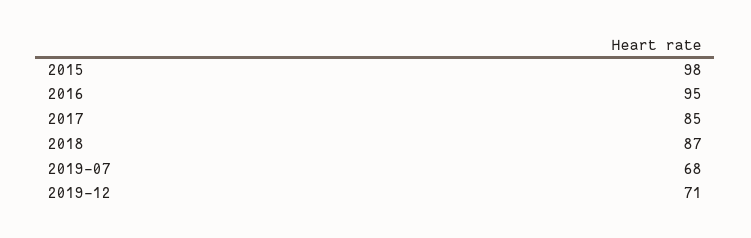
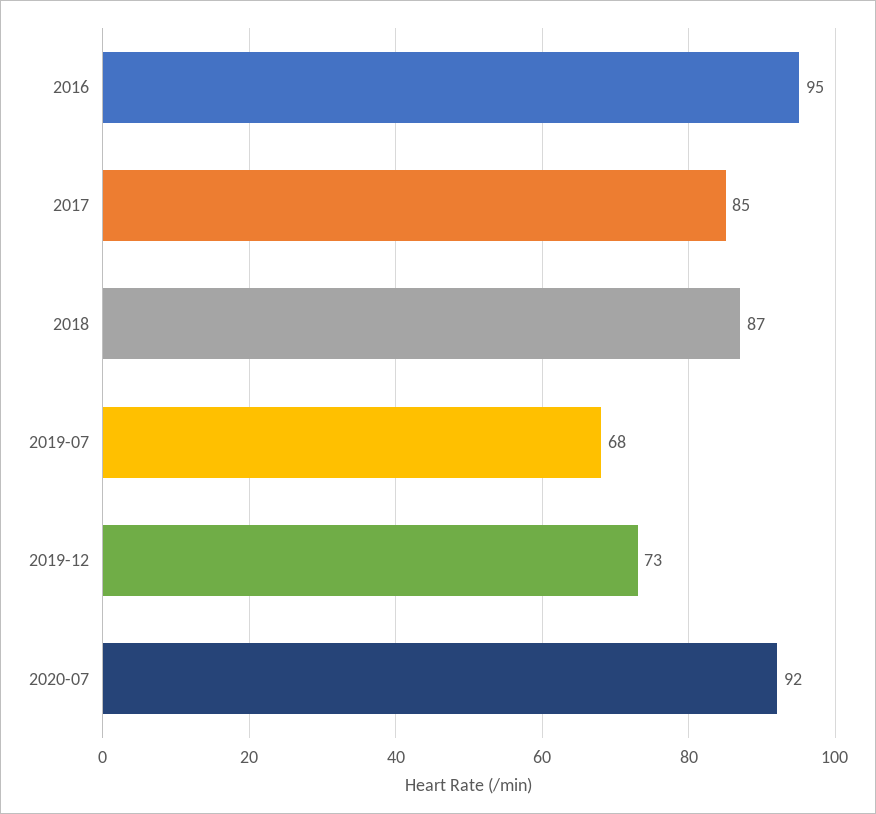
2015: 98 -> none
2019-12: 71 -> 73
2020-07: none -> 92

